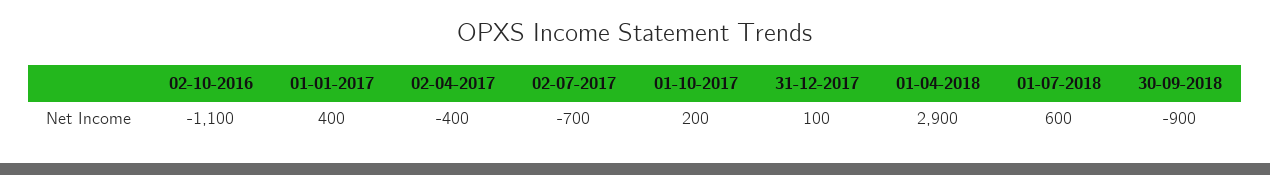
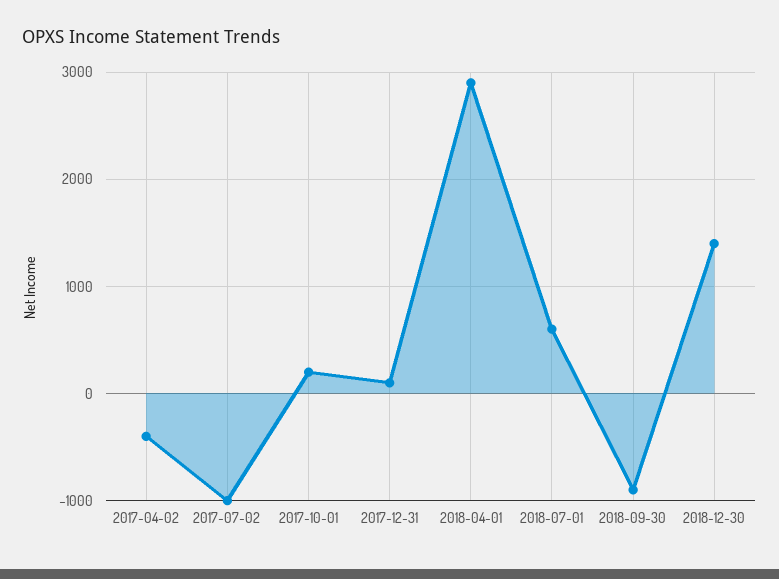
02-10-2016: -1100 -> none
01-01-2017: 400 -> none
02-07-2017: -700 -> -1000
2018-12-30: none -> 1400

